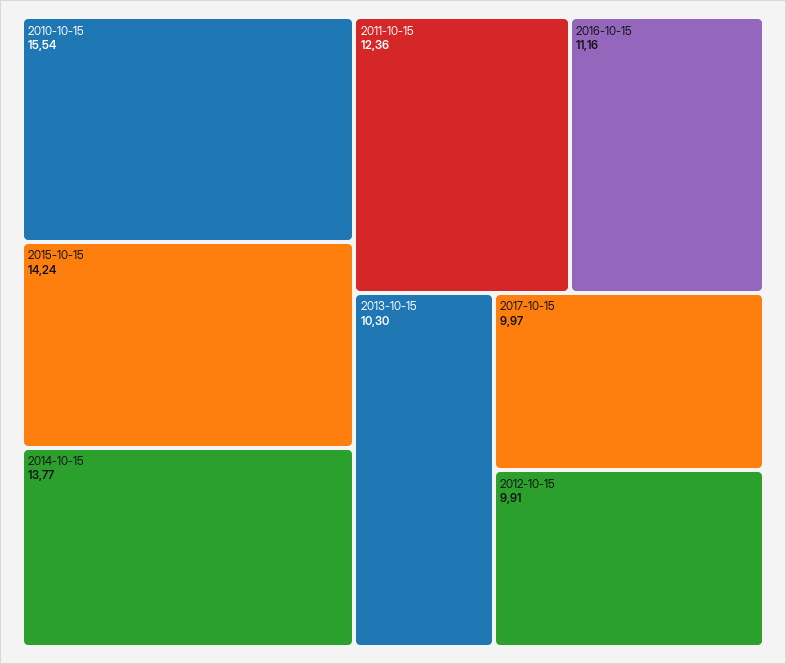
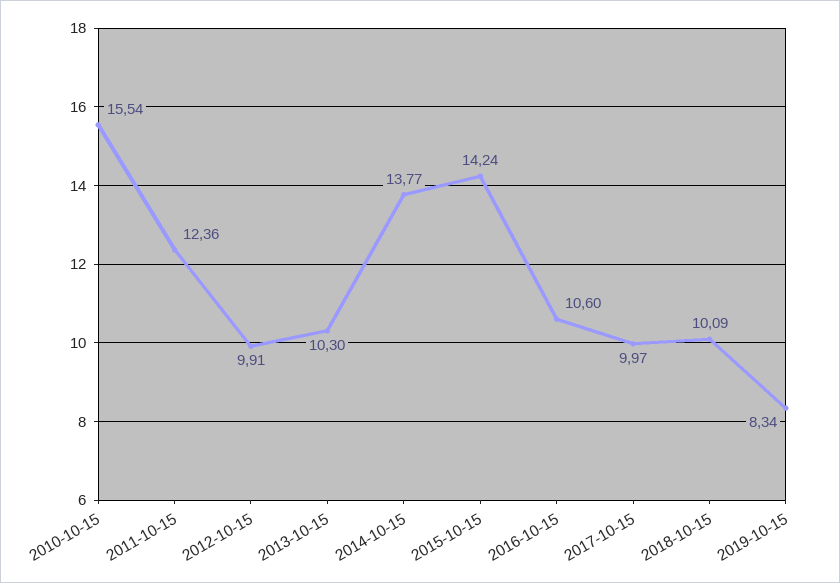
2016-10-15: 11.16 -> 10.6
2018-10-15: none -> 10.09
2019-10-15: none -> 8.34

